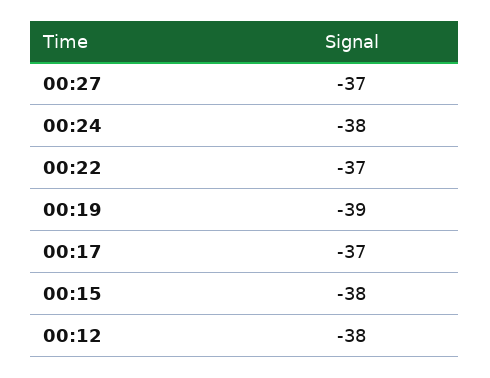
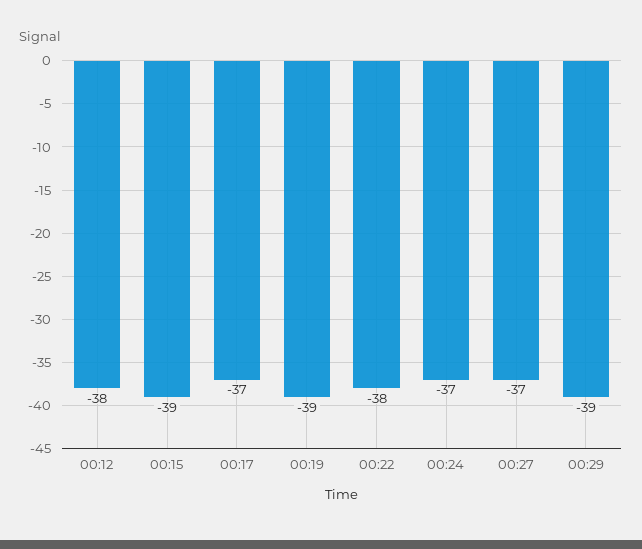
00:24: -38 -> -37
00:22: -37 -> -38
00:15: -38 -> -39
00:29: none -> -39

